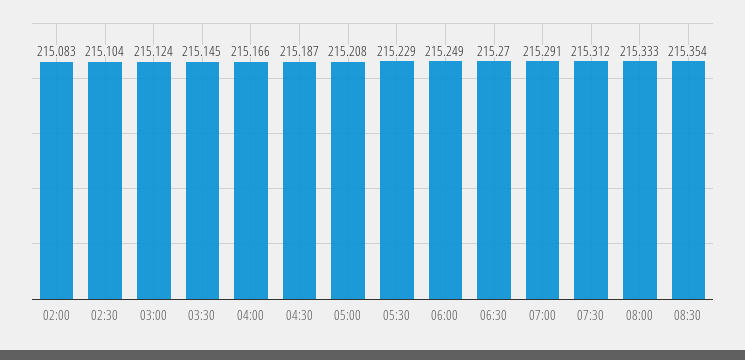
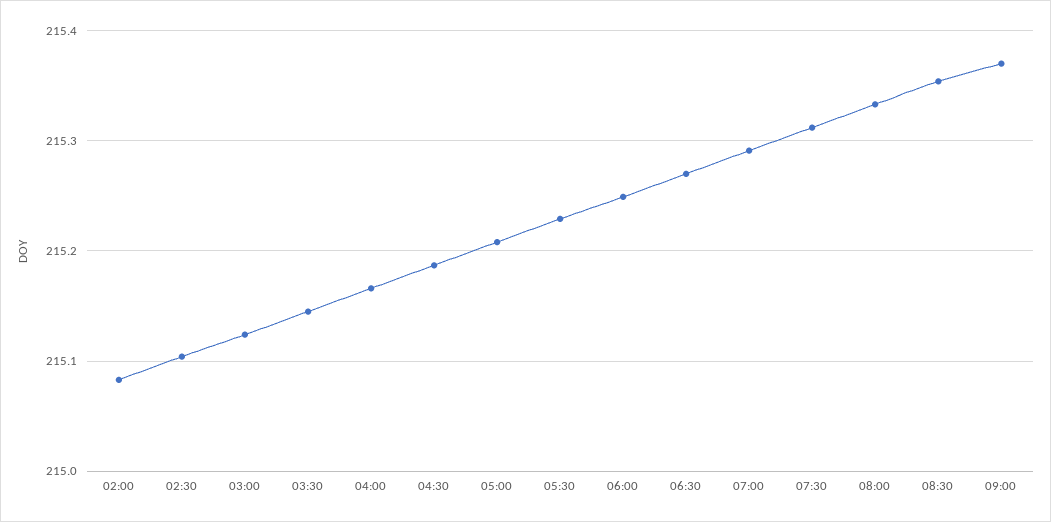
09:00: none -> 215.37

